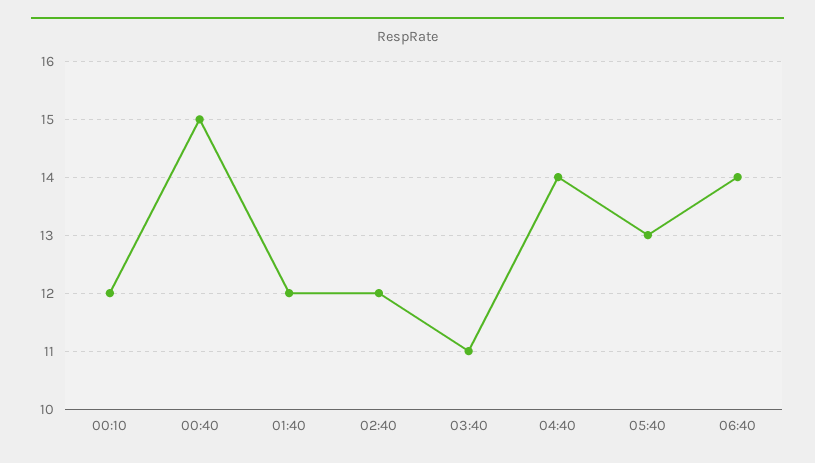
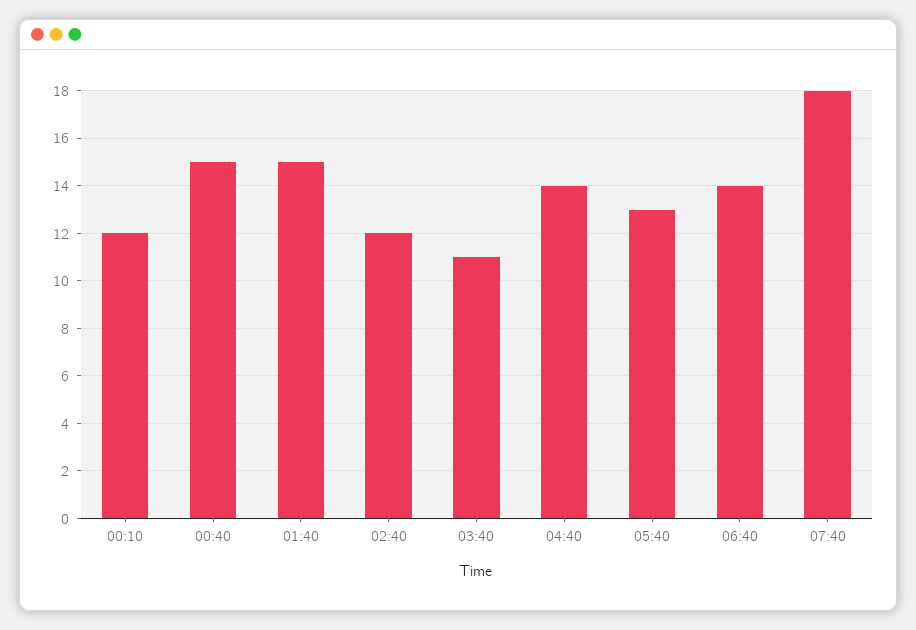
01:40: 12 -> 15
07:40: none -> 18

